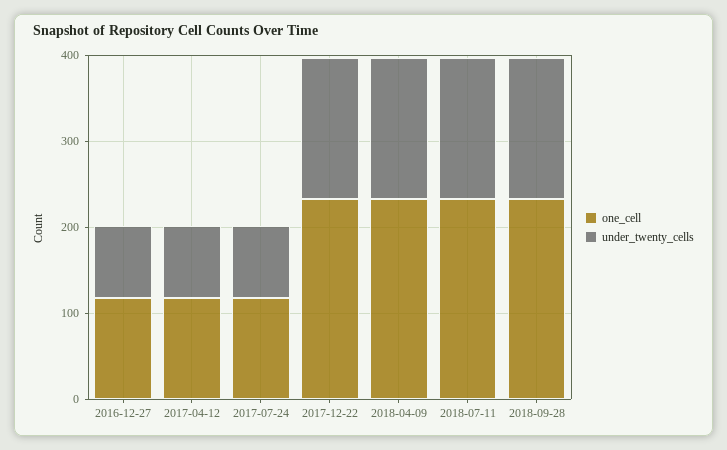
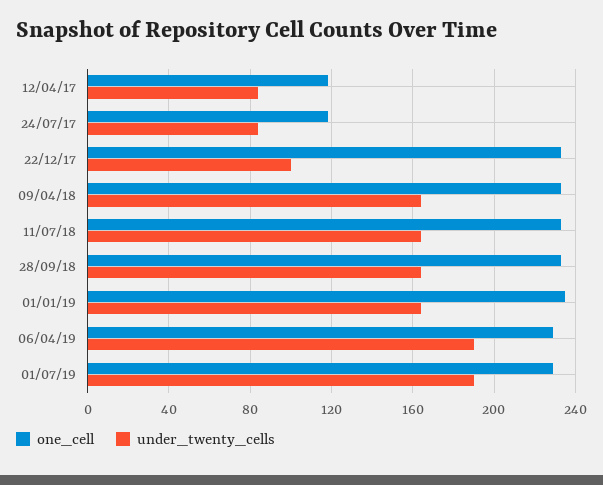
one_cell, 2016-12-27: 120 -> none
under_twenty_cells, 2016-12-27: 80 -> none
under_twenty_cells, 2017-12-22: 160 -> 100
one_cell, 01/01/19: none -> 235
under_twenty_cells, 01/01/19: none -> 165
one_cell, 06/04/19: none -> 230
under_twenty_cells, 06/04/19: none -> 190
one_cell, 01/07/19: none -> 230
under_twenty_cells, 01/07/19: none -> 190

